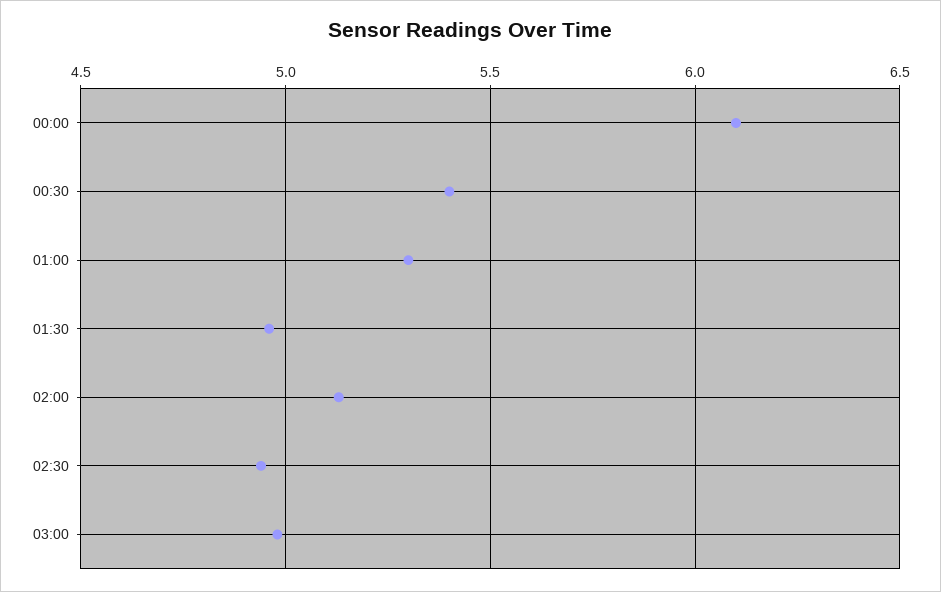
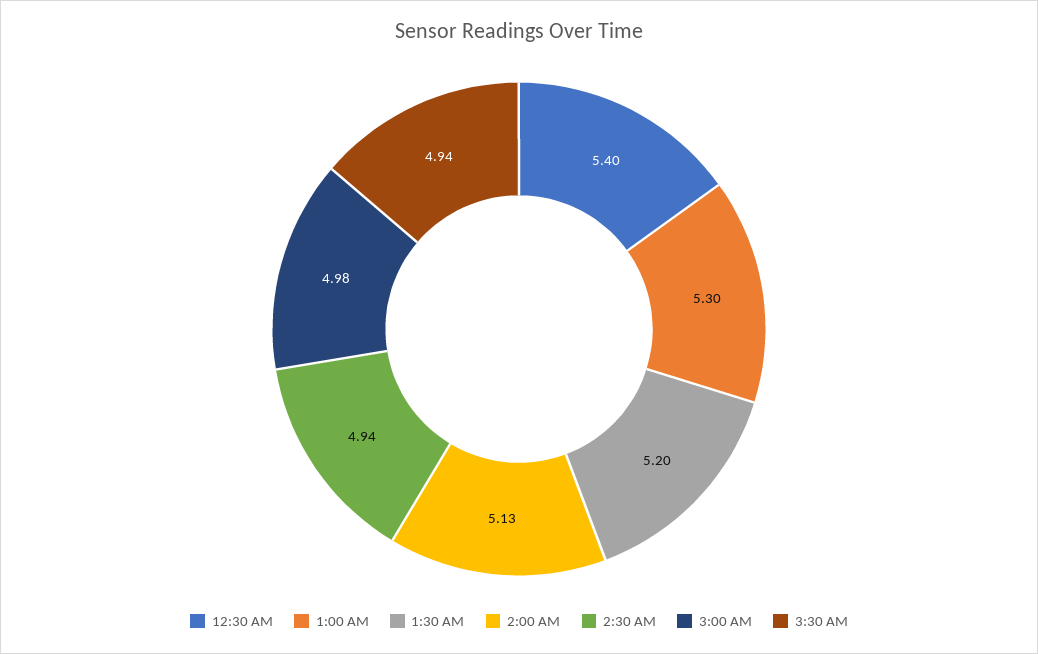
00:00: 6.1 -> none
01:30: 4.95 -> 5.2
3:30 AM: none -> 4.94

